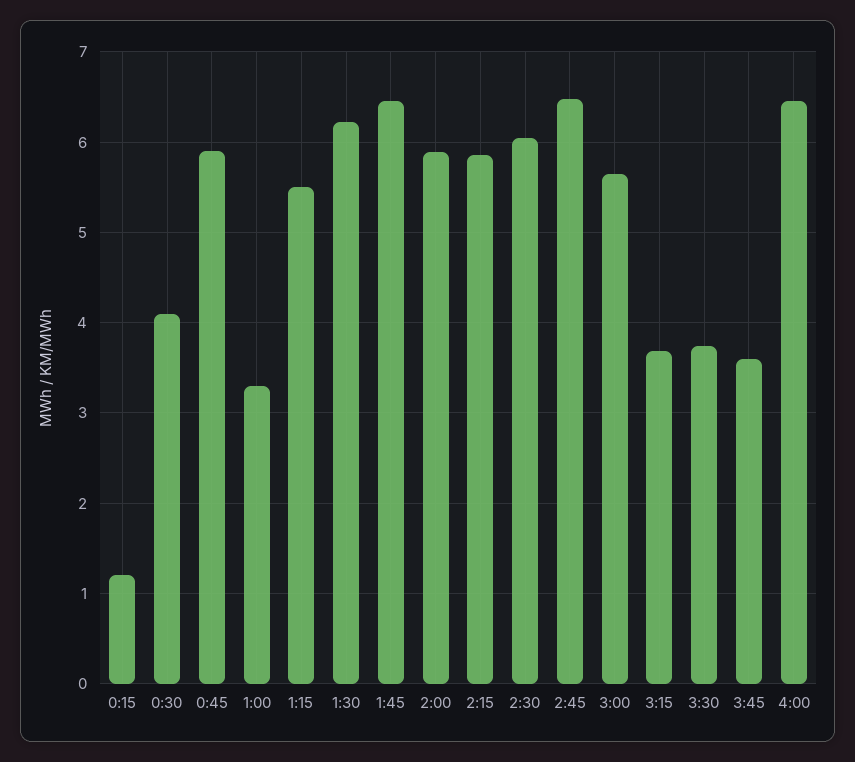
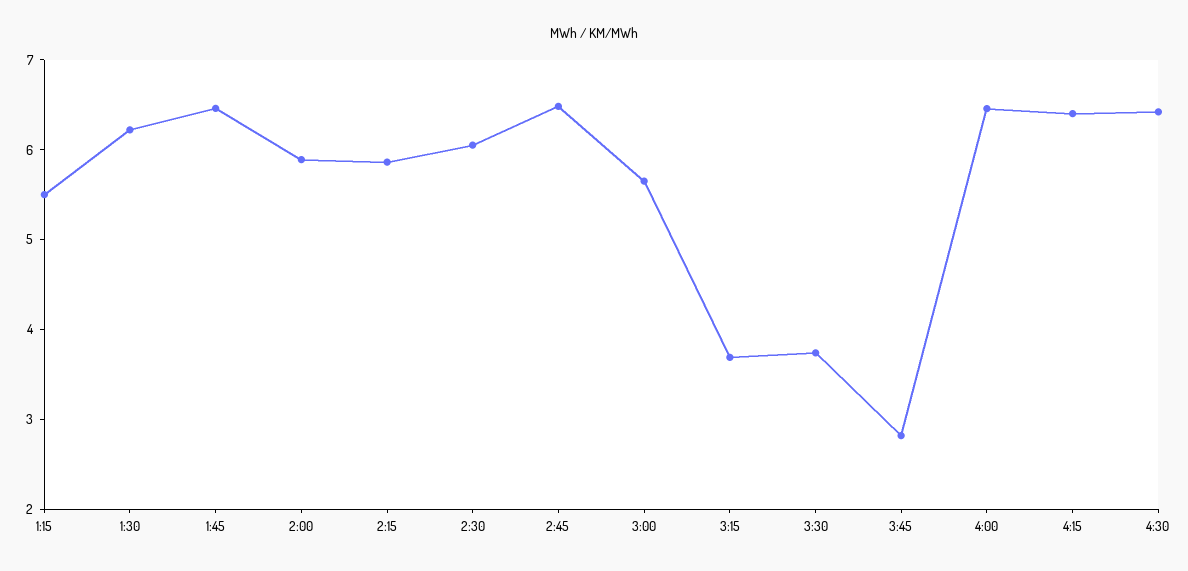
0:15: 1.2 -> none
0:30: 4.1 -> none
0:45: 5.9 -> none
1:00: 3.3 -> none
3:45: 3.6 -> 2.8
4:15: none -> 6.4
4:30: none -> 6.4

